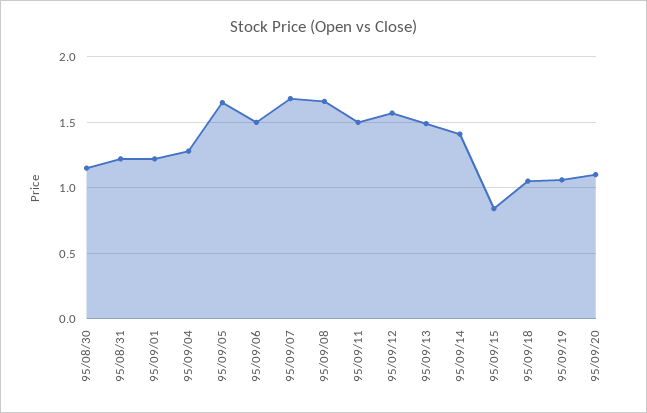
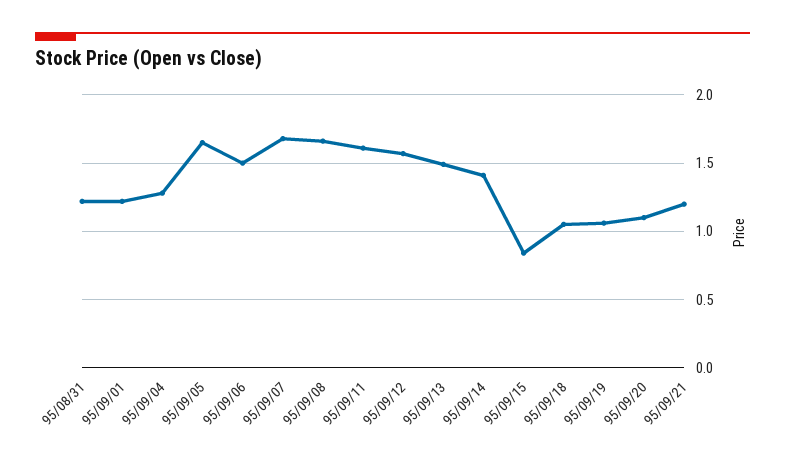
95/08/30: 1.15 -> none
95/09/11: 1.5 -> 1.6
95/09/21: none -> 1.2

